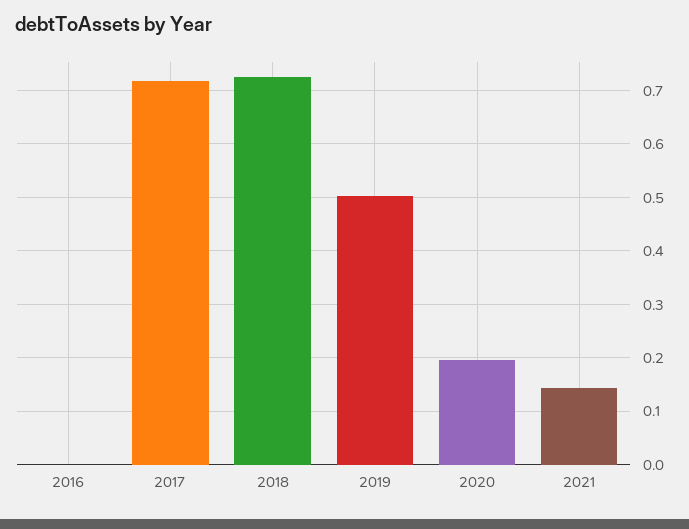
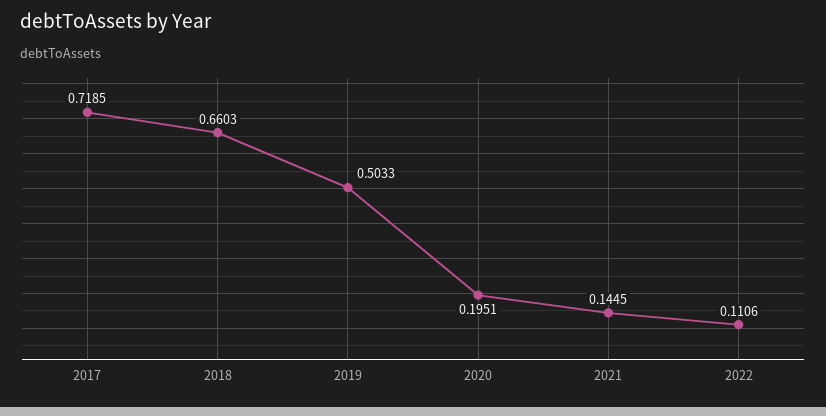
2016: 0 -> none
2018: 0.72 -> 0.6603
2022: none -> 0.1106

